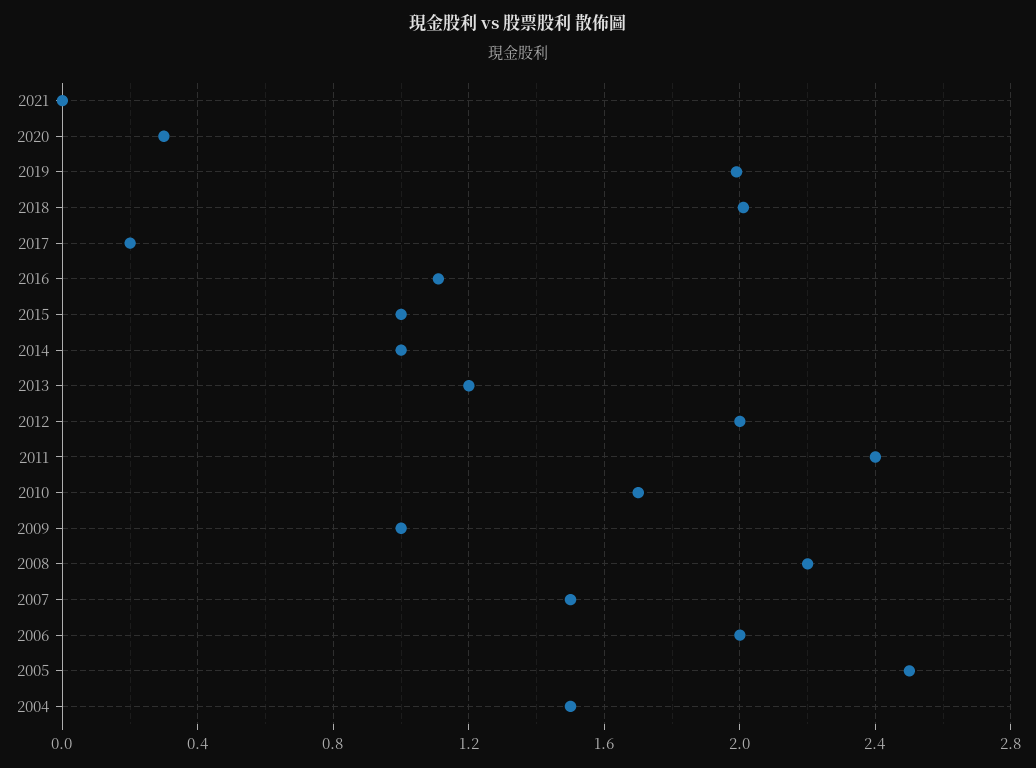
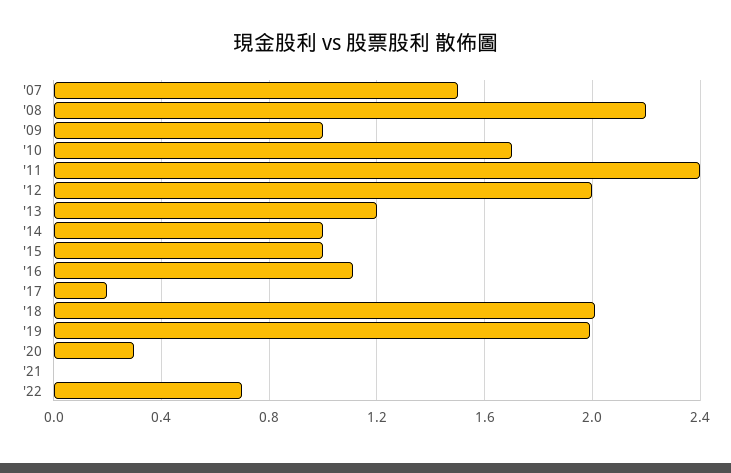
2006: 2 -> none
2005: 2.5 -> none
2004: 1.5 -> none
'22: none -> 0.7

